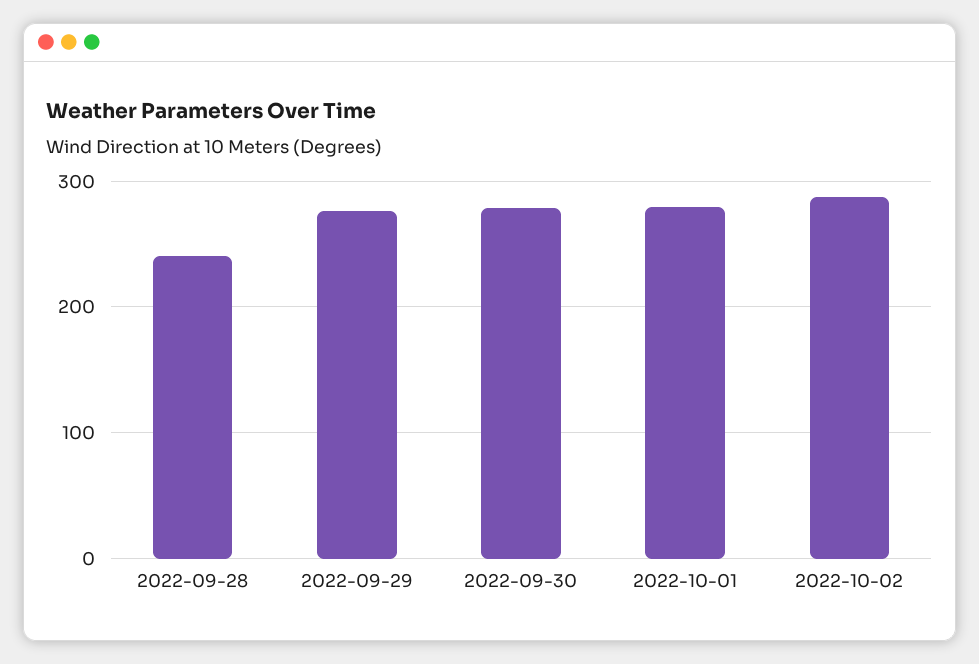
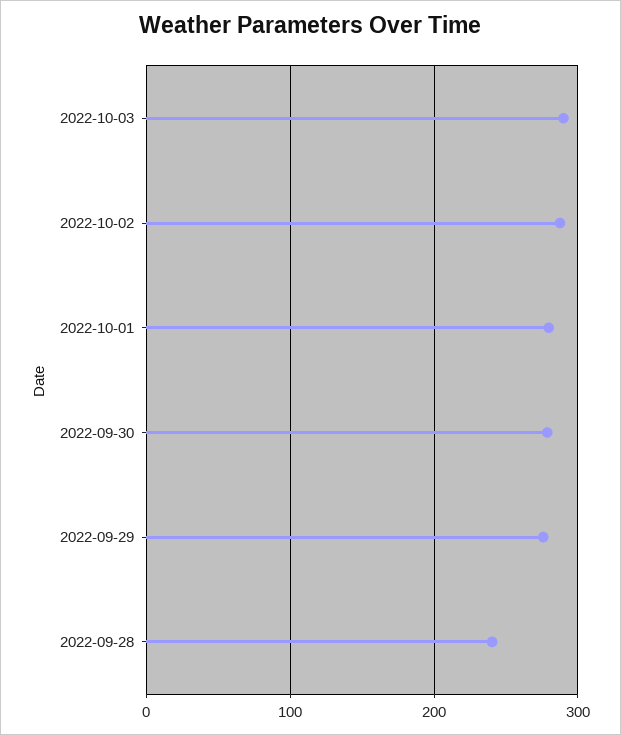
2022-10-03: none -> 290

